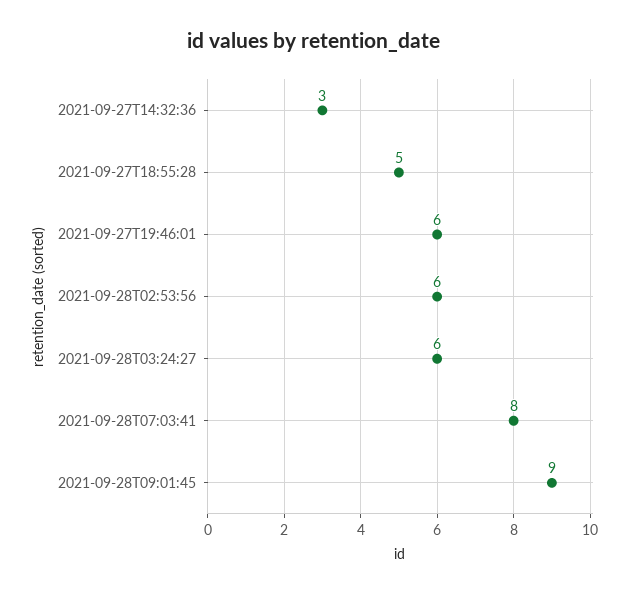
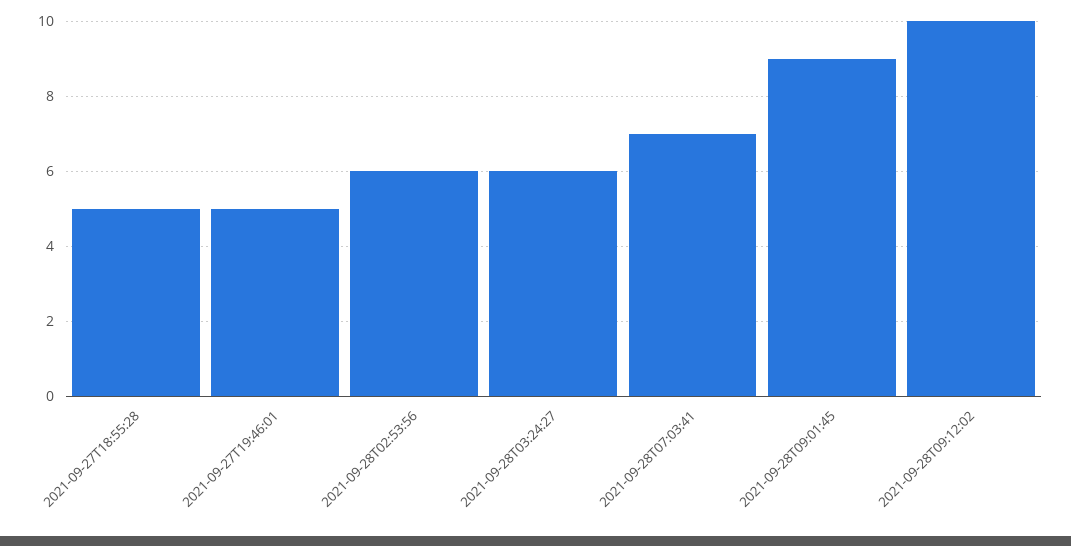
2021-09-27T14:32:36: 3 -> none
2021-09-27T19:46:01: 6 -> 5
2021-09-28T07:03:41: 8 -> 7
2021-09-28T09:12:02: none -> 10

